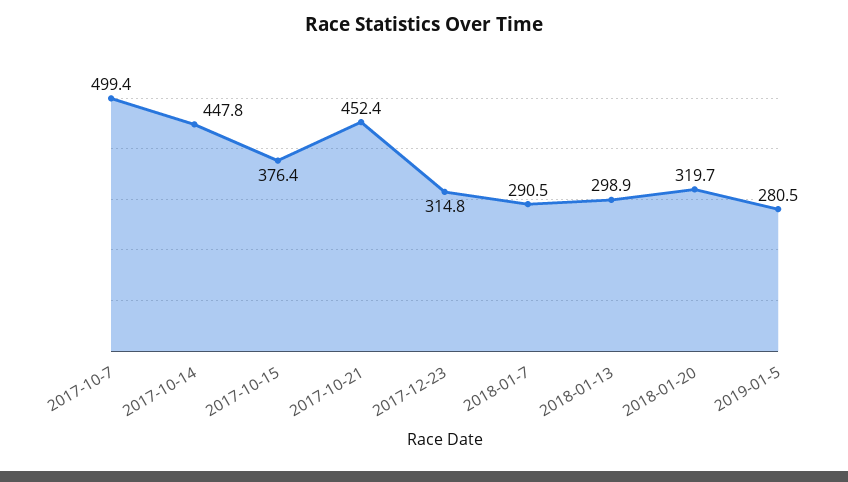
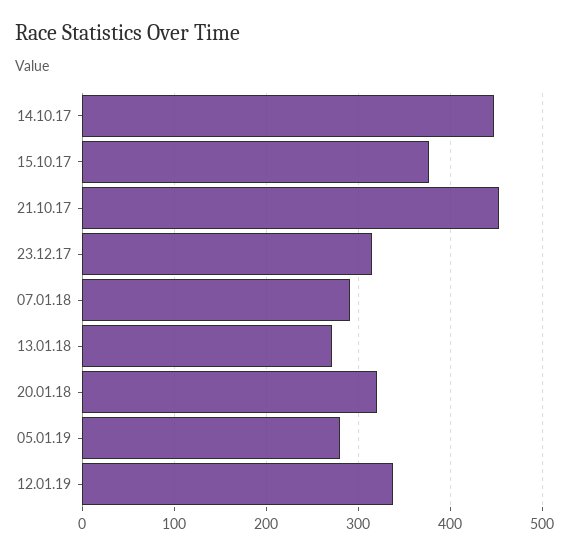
2017-10-7: 499.4 -> none
2018-01-13: 298.9 -> 270
12.01.19: none -> 340

